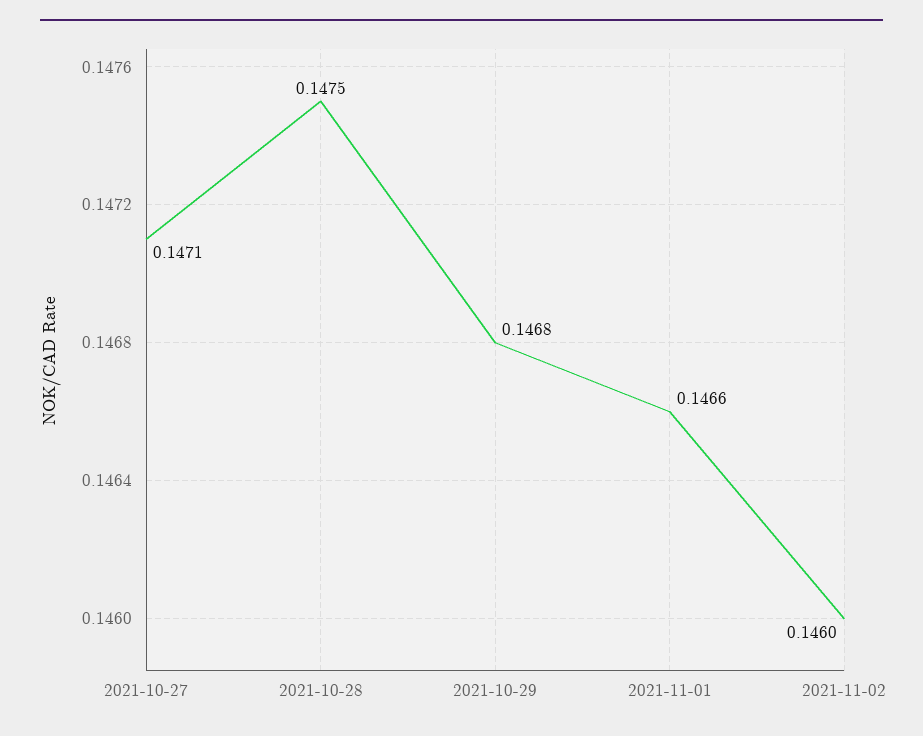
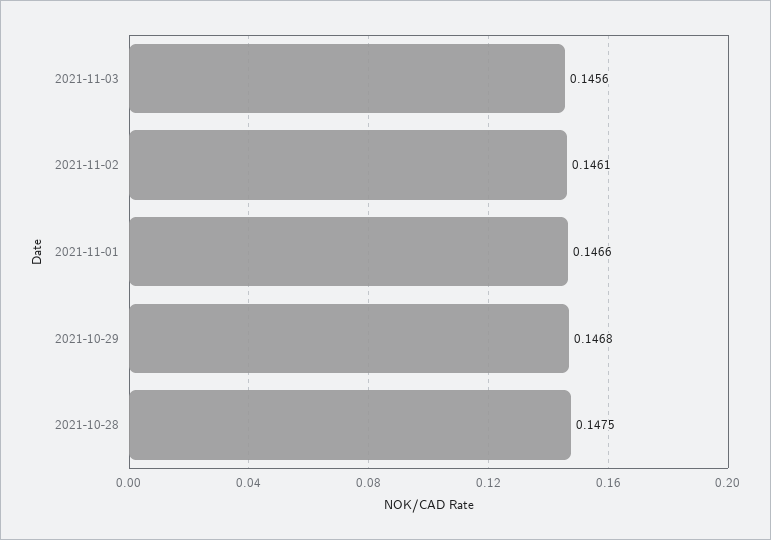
2021-10-27: 0.1471 -> none
2021-11-02: 0.146 -> 0.1461
2021-11-03: none -> 0.1456

